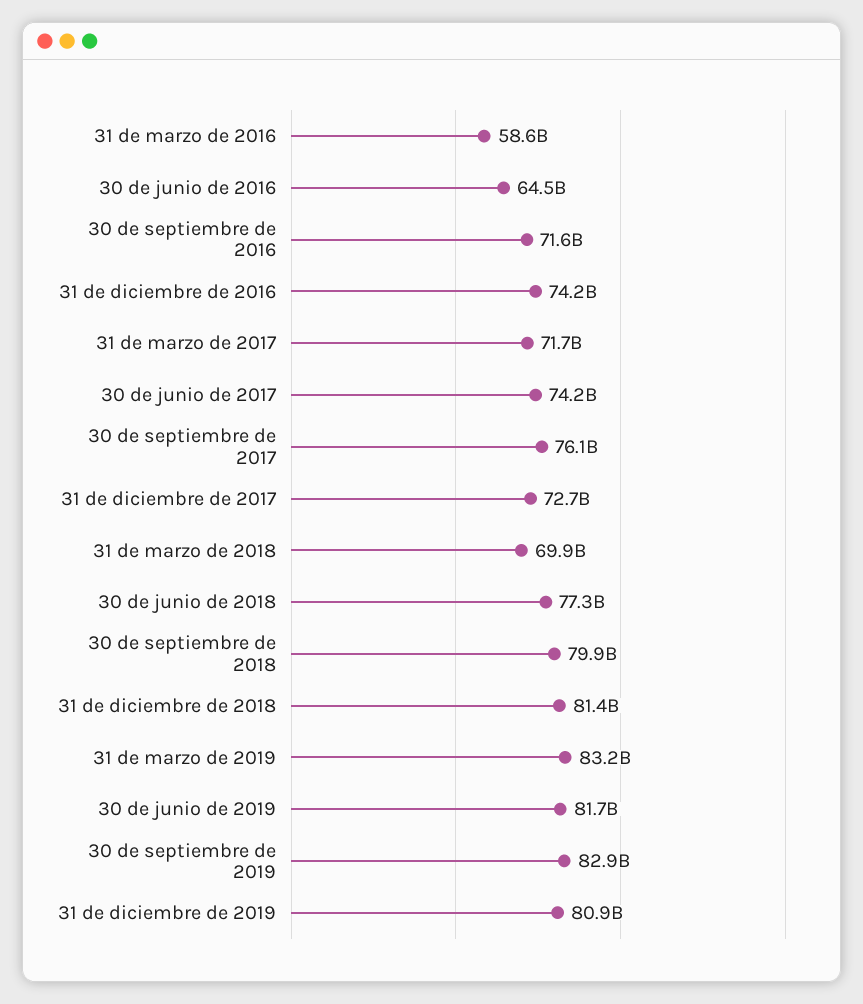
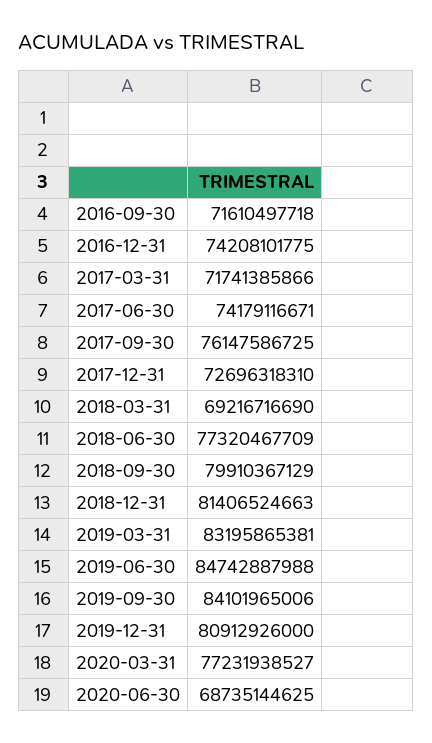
31 de marzo de 2016: 58600000000 -> none
30 de junio de 2016: 64500000000 -> none
31 de marzo de 2018: 69900000000 -> 69216716690
30 de junio de 2019: 81700000000 -> 84742887988
30 de septiembre de 2019: 82900000000 -> 84101965006
2020-03-31: none -> 77231938527
2020-06-30: none -> 68735144625

